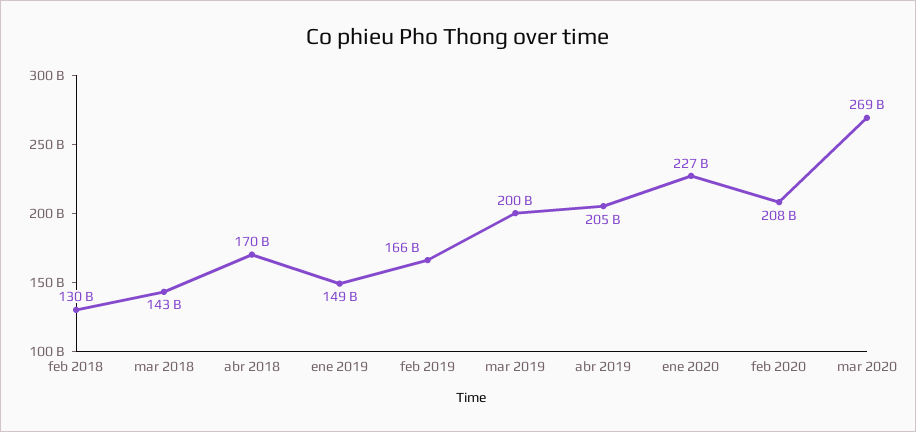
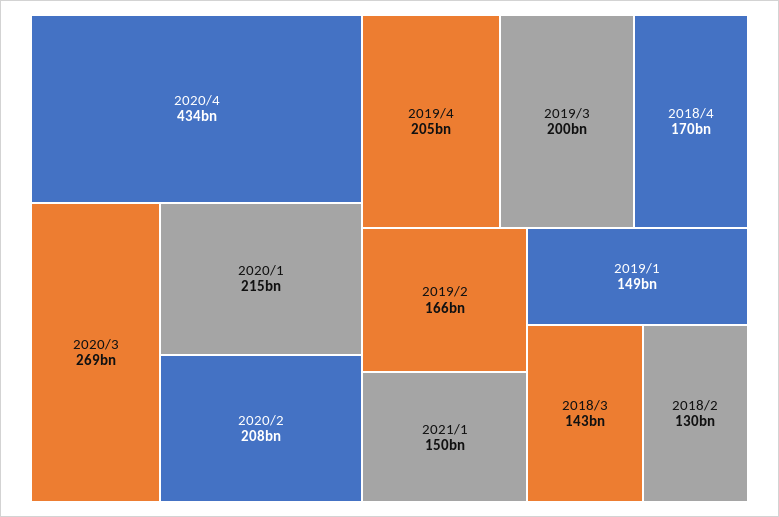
ene 2020: 227000000000 -> 215000000000
2020/4: none -> 434000000000
2021/1: none -> 150000000000

